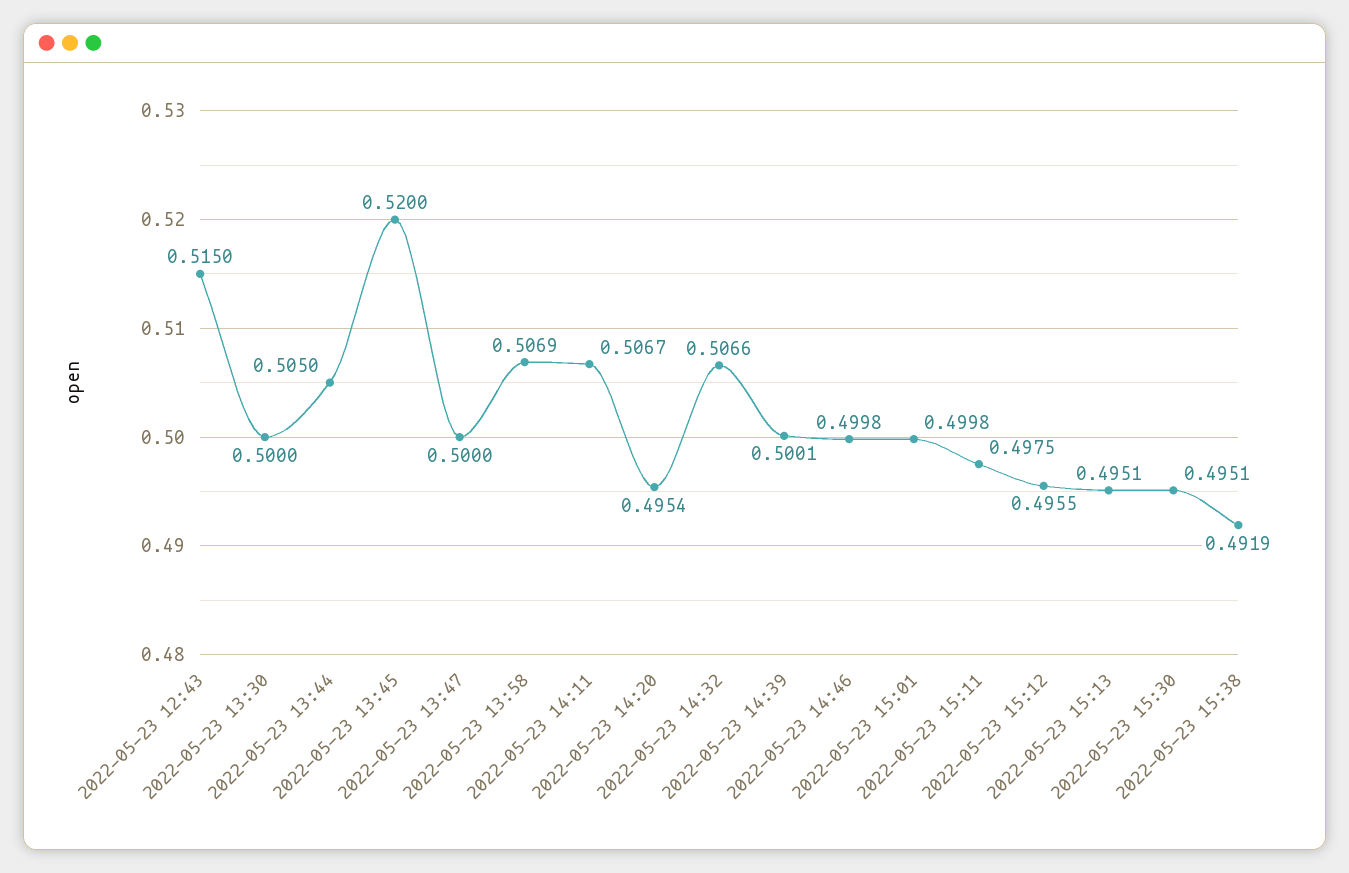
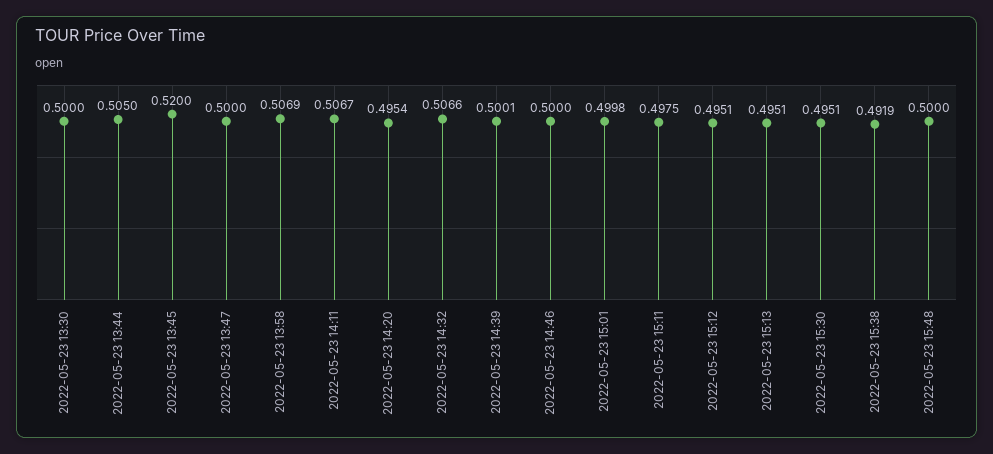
2022-05-23 12:43: 0.515 -> none
2022-05-23 14:46: 0.4998 -> 0.5
2022-05-23 15:12: 0.4955 -> 0.4951
2022-05-23 15:48: none -> 0.5

